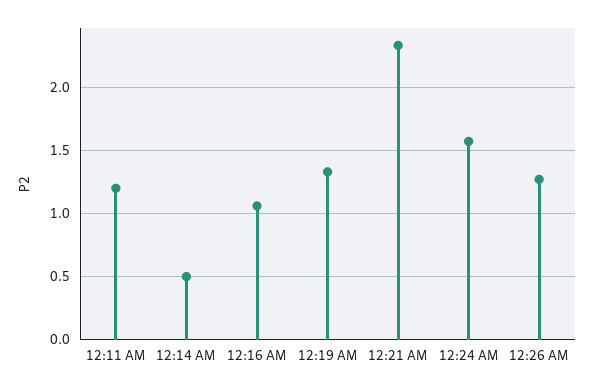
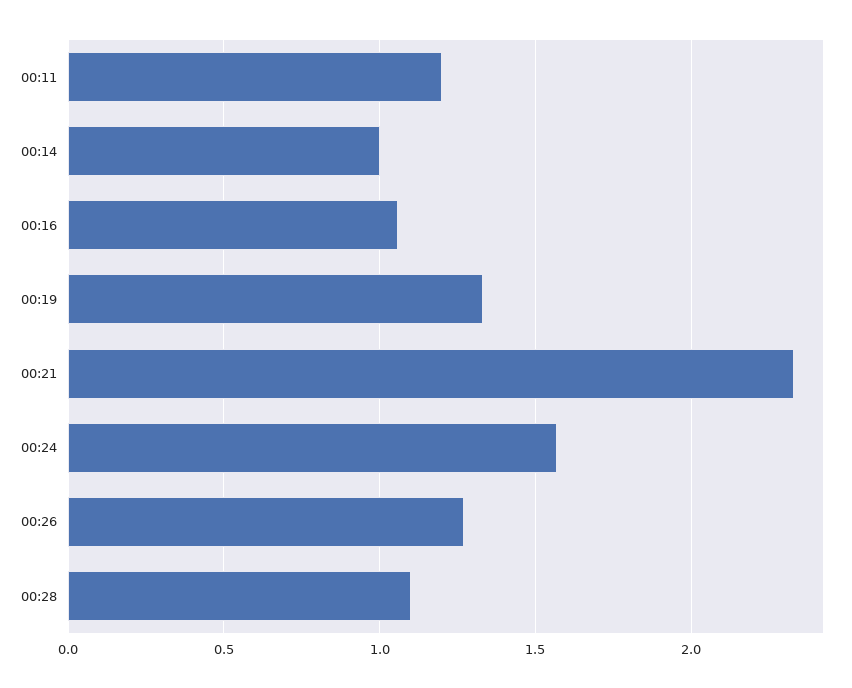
12:14 AM: 0.5 -> 1
00:28: none -> 1.1

